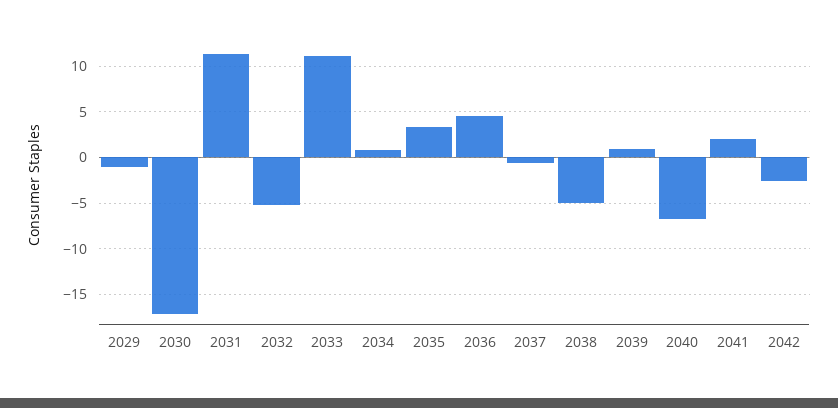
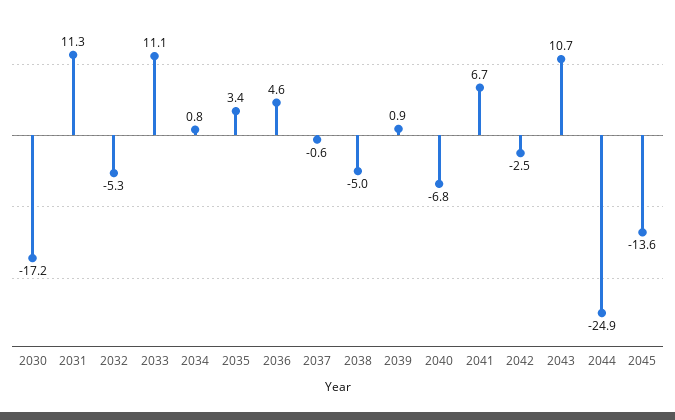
2029: -1 -> none
2041: 2 -> 6.7
2043: none -> 10.7
2044: none -> -24.9
2045: none -> -13.6

